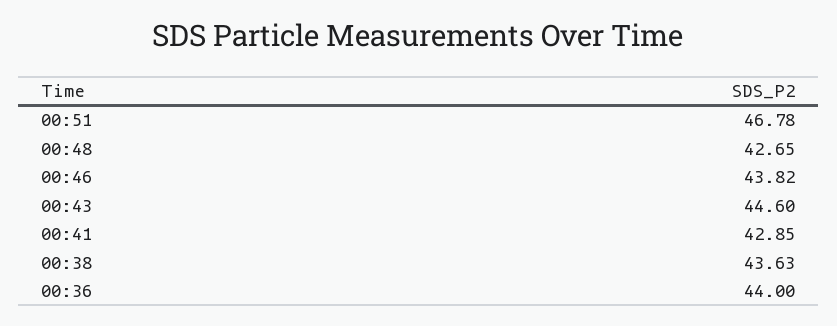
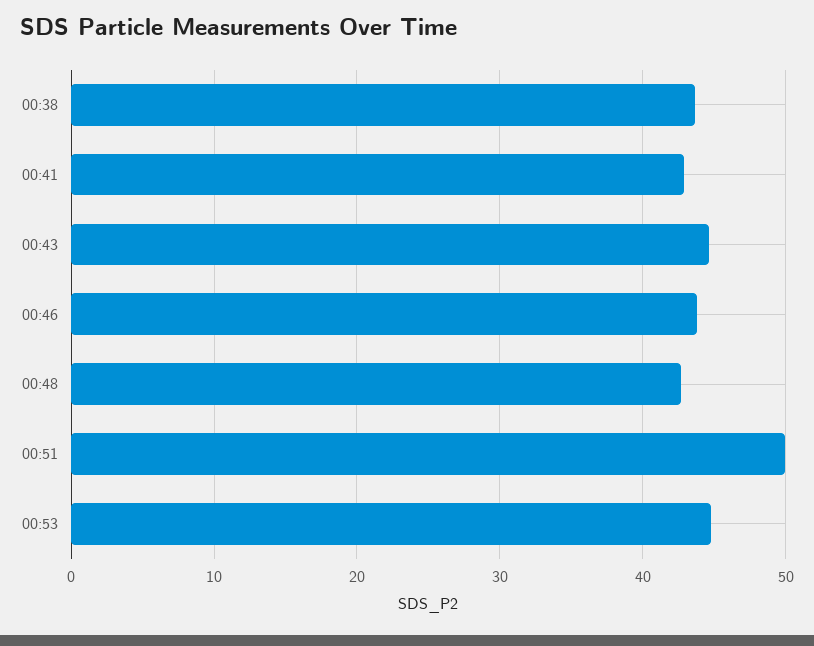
00:51: 46.78 -> 50
00:36: 44 -> none
00:53: none -> 45

